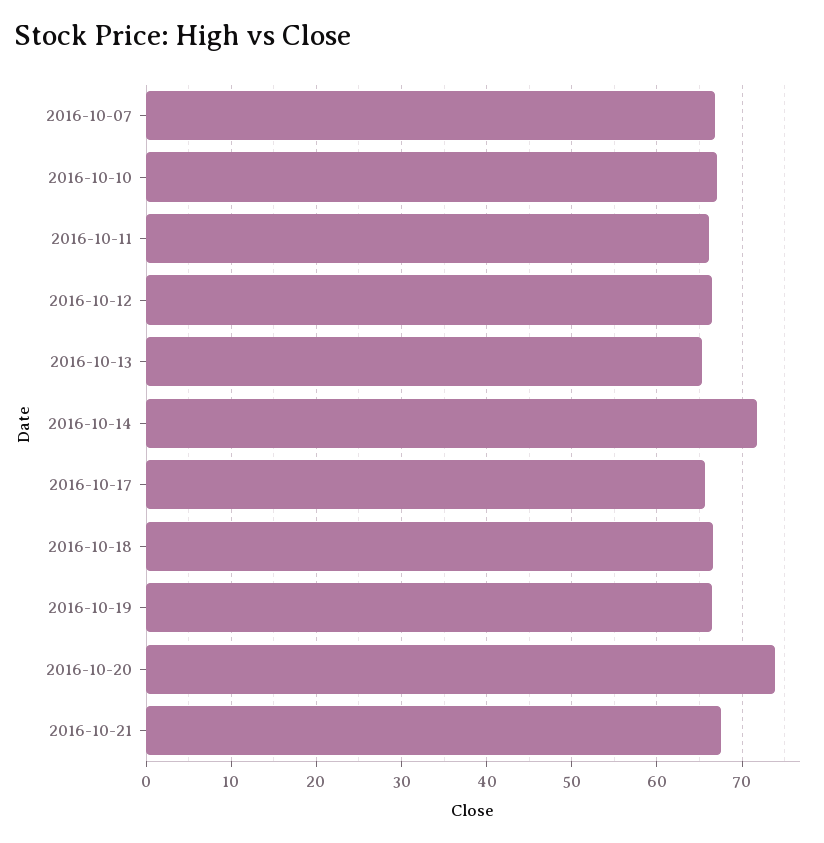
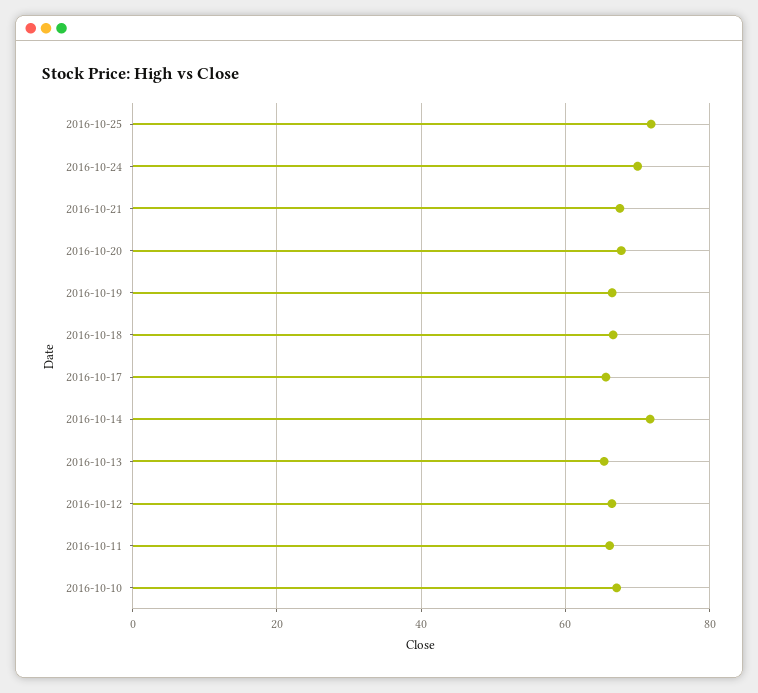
2016-10-07: 67 -> none
2016-10-20: 74 -> 68
2016-10-25: none -> 72
2016-10-24: none -> 70

